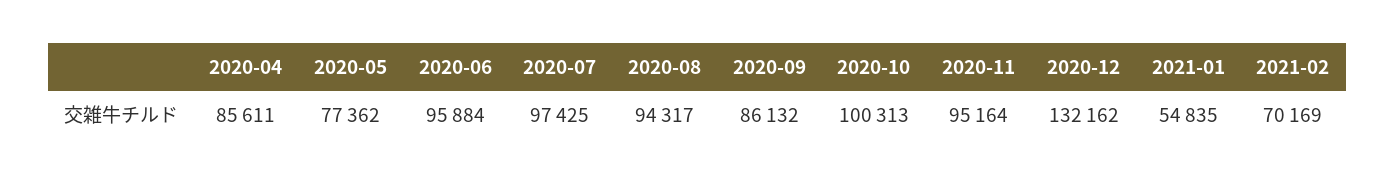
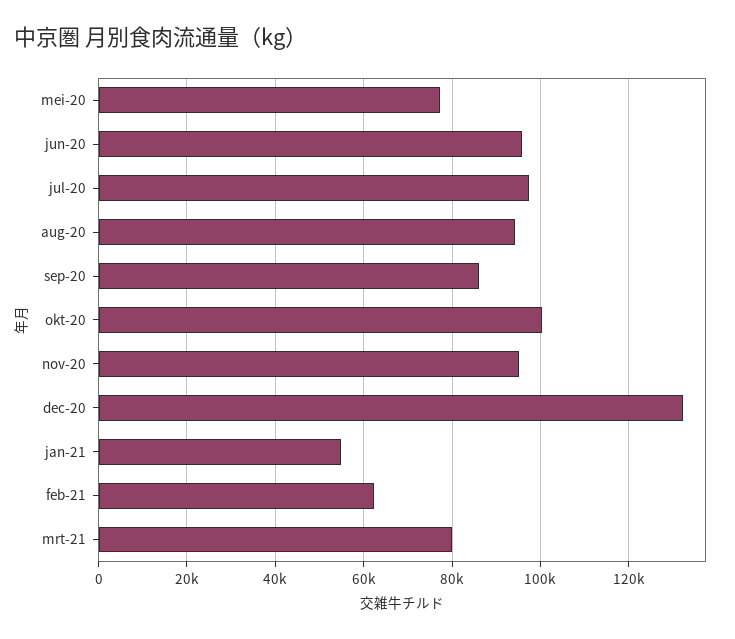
2020-04: 85611 -> none
2021-02: 70169 -> 62000
mrt-21: none -> 80000

